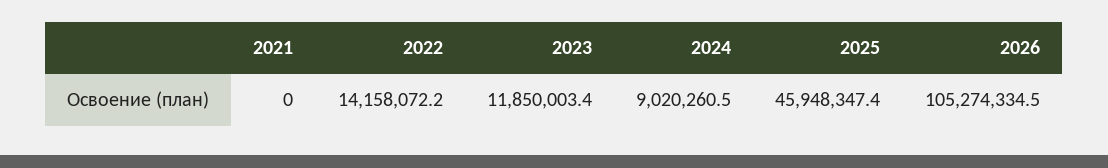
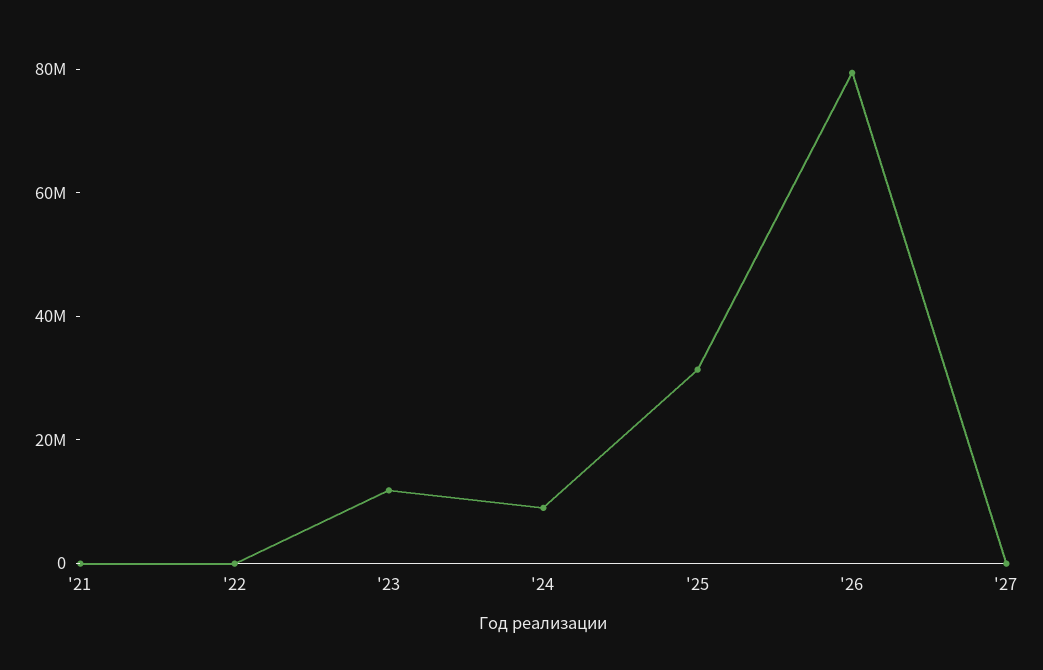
2022: 14158072.2 -> 0
2025: 45948347.4 -> 30000000
2026: 105274334.5 -> 80000000
'27: none -> 0

